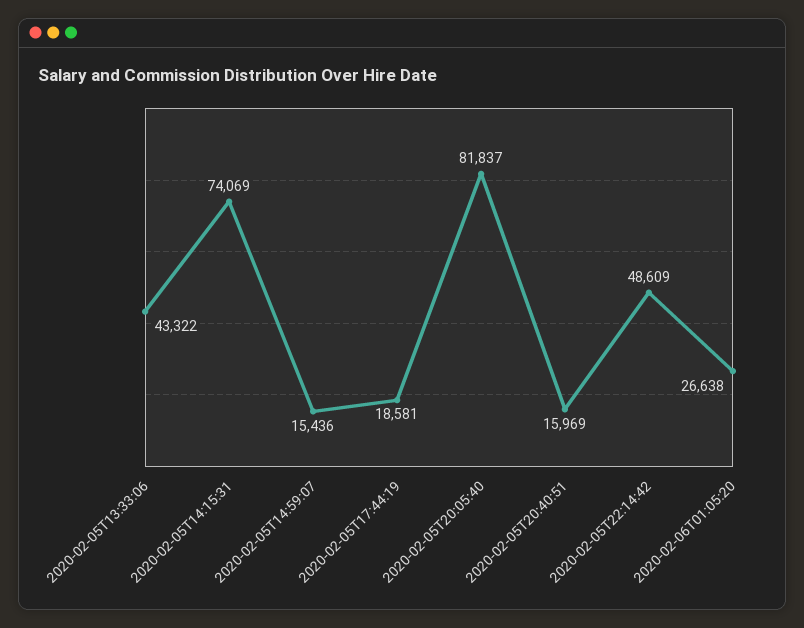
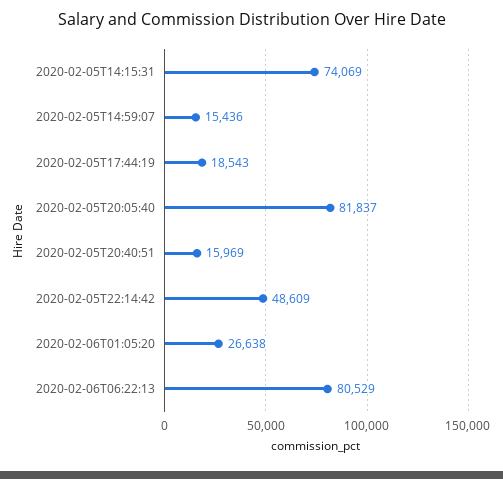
2020-02-05T13:33:06: 43322 -> none
2020-02-05T17:44:19: 18581 -> 18543
2020-02-06T06:22:13: none -> 80529

